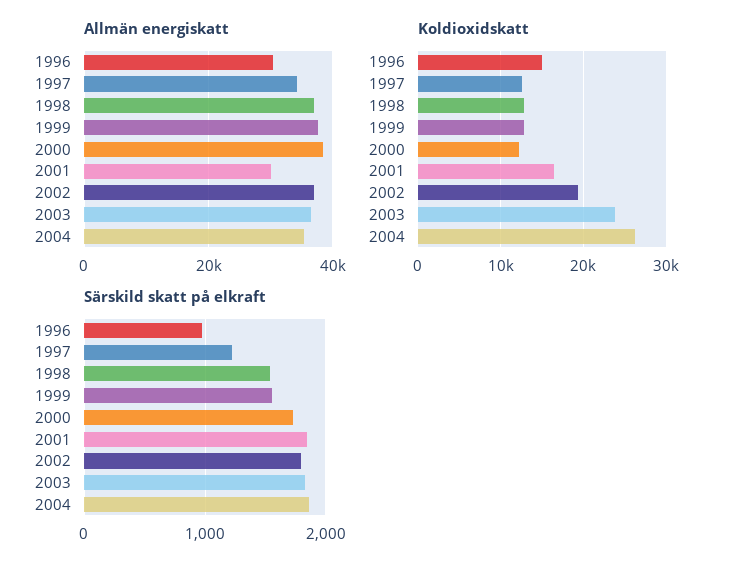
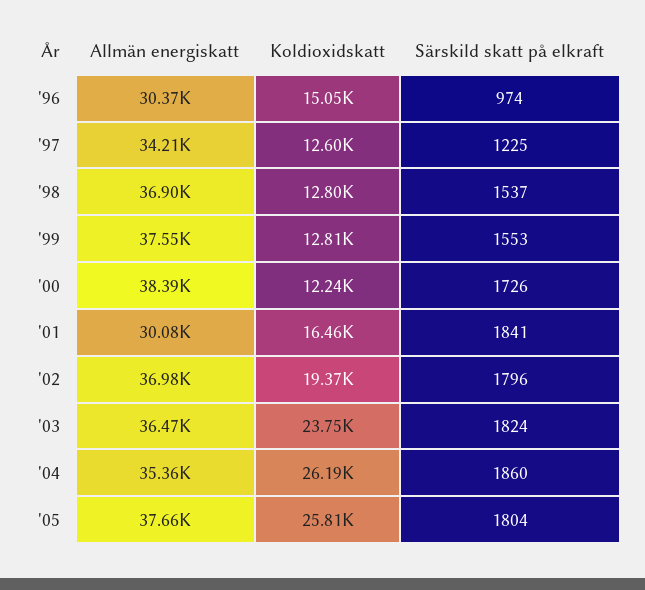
Allmän energiskatt, '05: none -> 37660
Koldioxidskatt, '05: none -> 25810
Särskild skatt på elkraft, '05: none -> 1804

